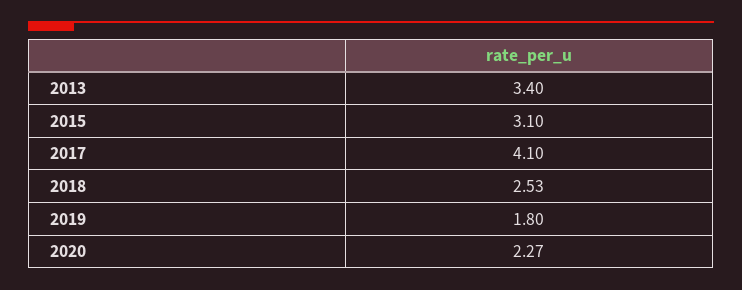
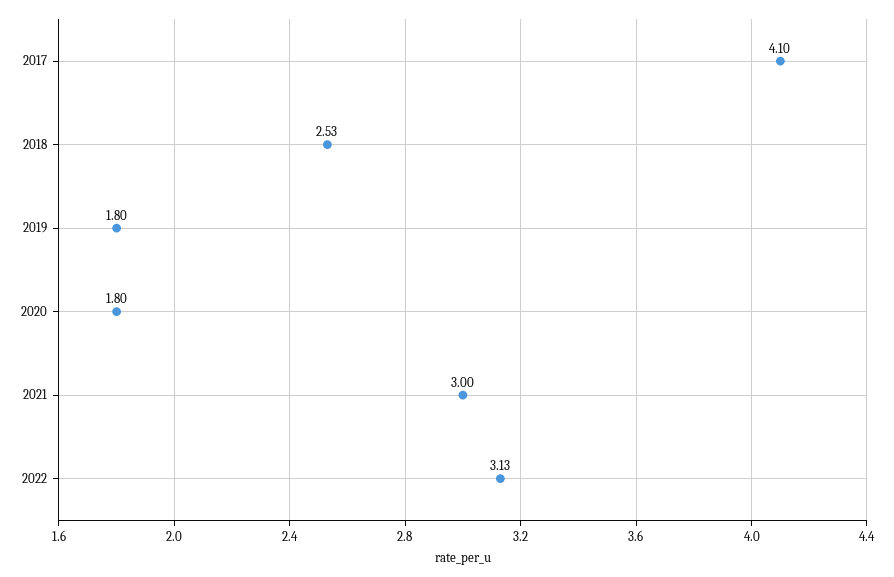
2013: 3.4 -> none
2015: 3.1 -> none
2020: 2.27 -> 1.8
2021: none -> 3
2022: none -> 3.13

